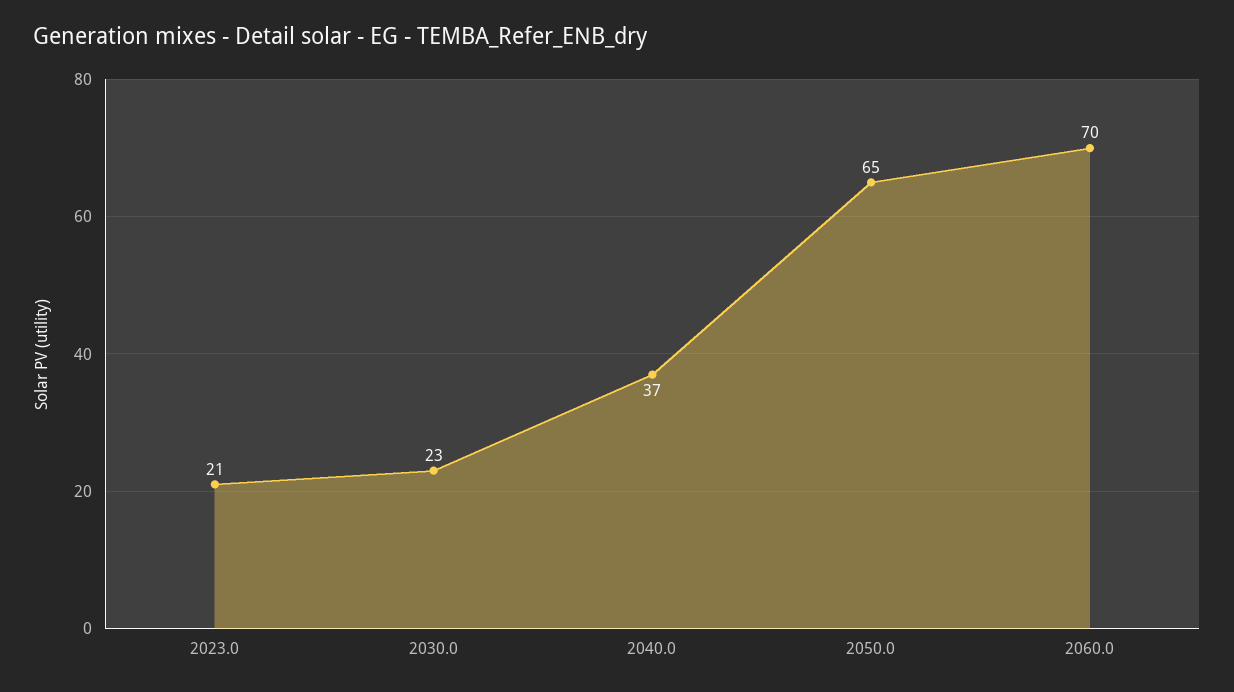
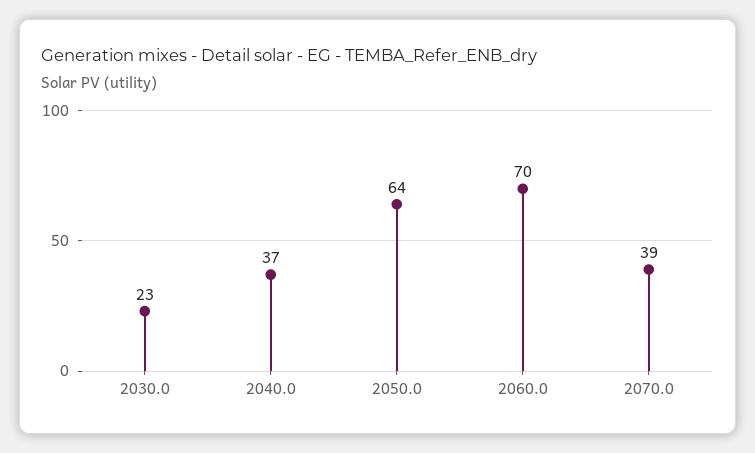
2023.0: 21 -> none
2050.0: 65 -> 64
2070.0: none -> 39

